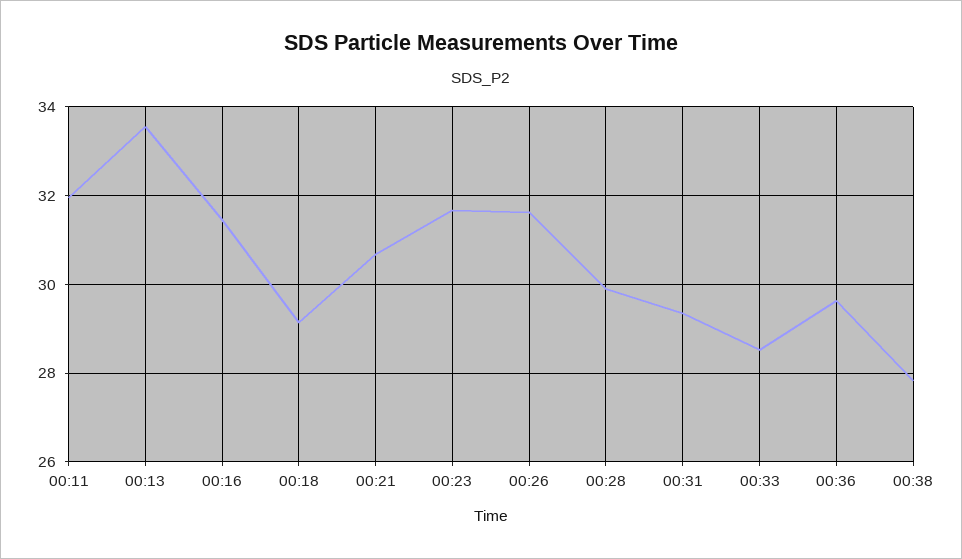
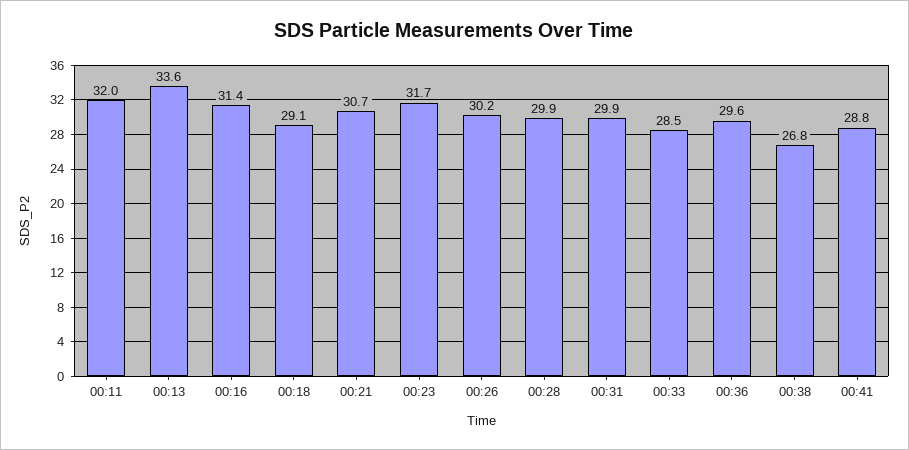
00:26: 31.6 -> 30.2
00:31: 29.4 -> 29.9
00:38: 27.8 -> 26.8
00:41: none -> 28.8

